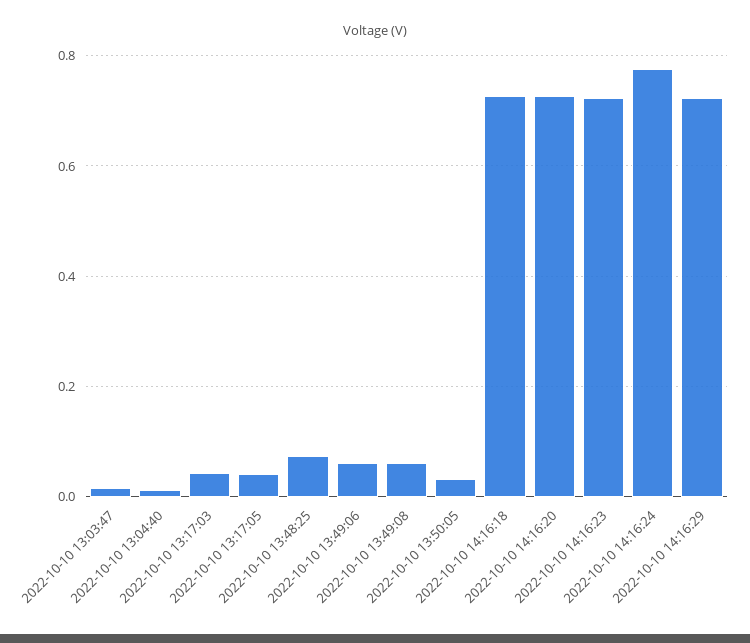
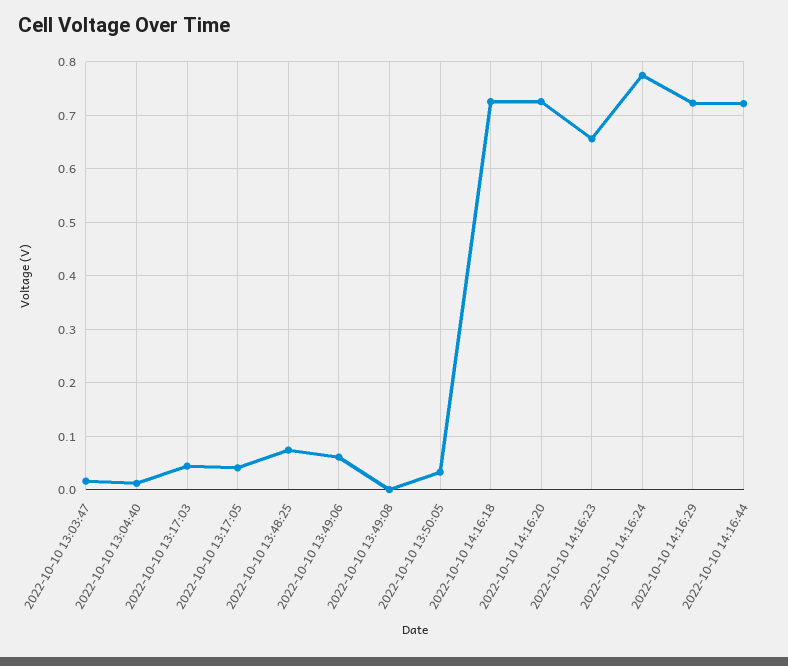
2022-10-10 13:49:08: 0.06 -> 0
2022-10-10 14:16:23: 0.72 -> 0.66
2022-10-10 14:16:44: none -> 0.72

